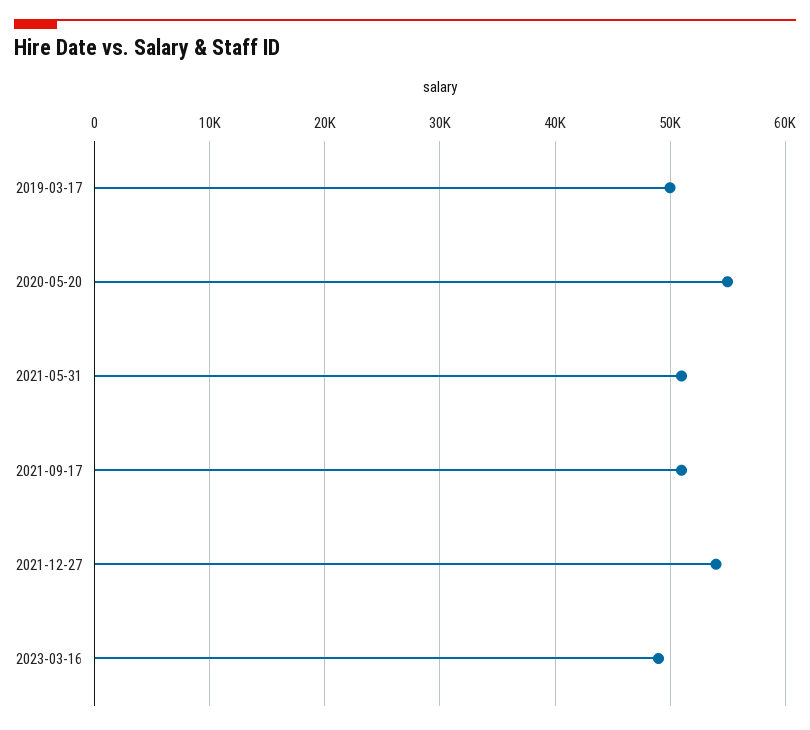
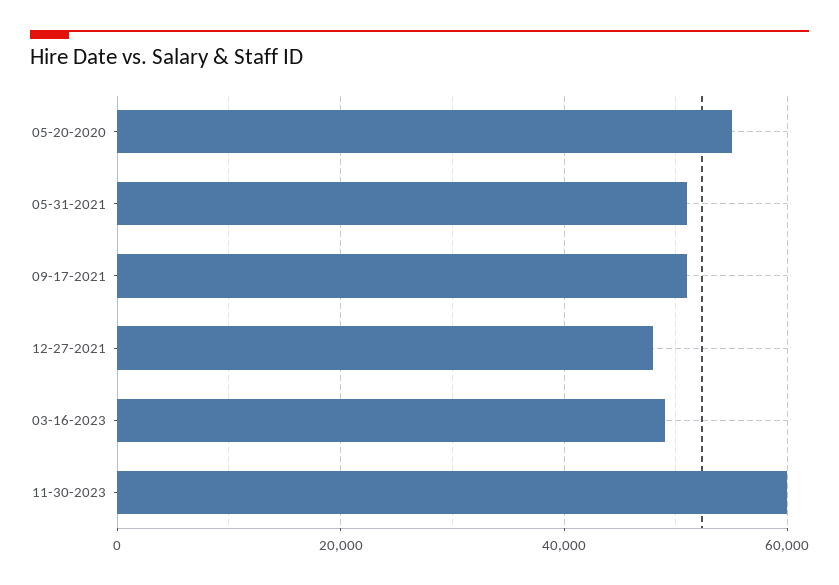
2019-03-17: 50000 -> none
2021-12-27: 54000 -> 48000
11-30-2023: none -> 60000

